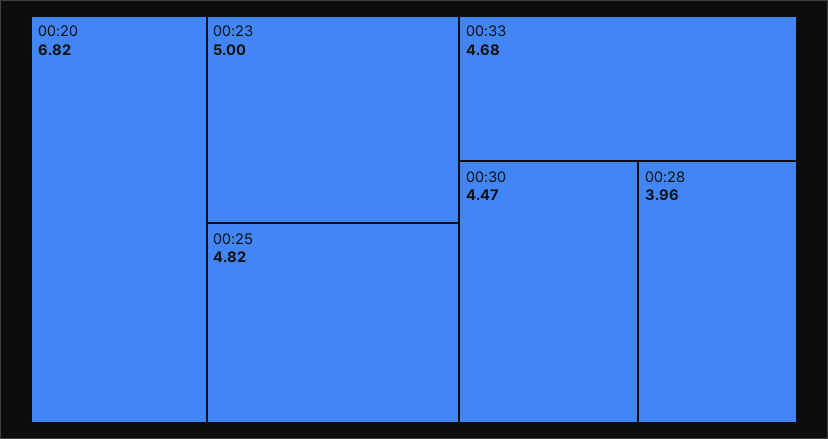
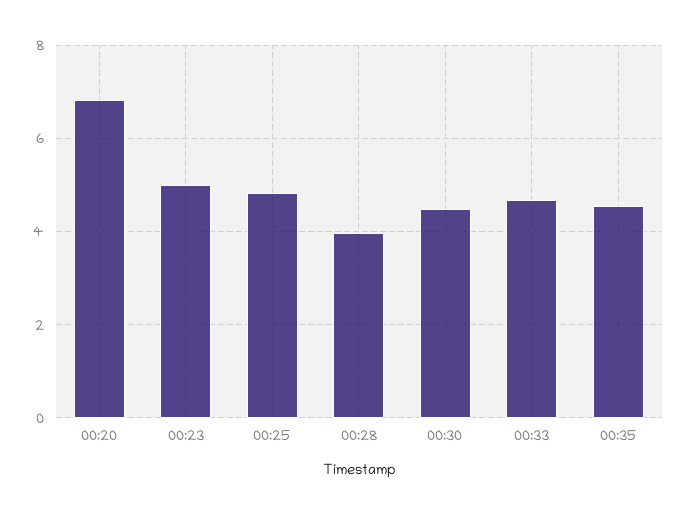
00:35: none -> 4.6

